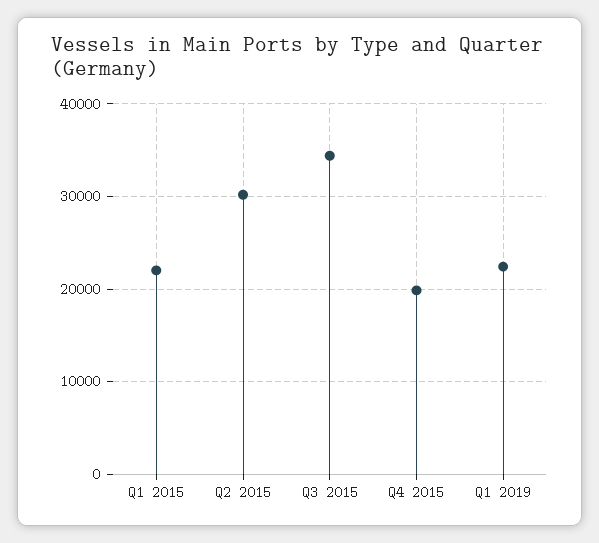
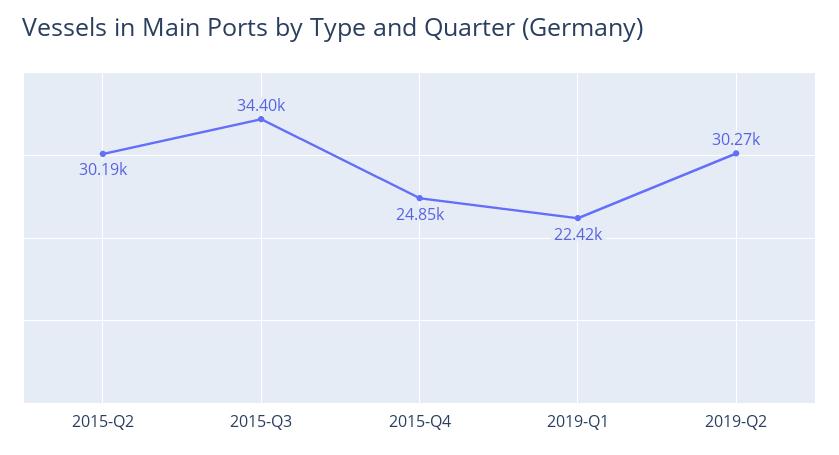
Q1 2015: 22000 -> none
Q4 2015: 20000 -> 24850
2019-Q2: none -> 30270

